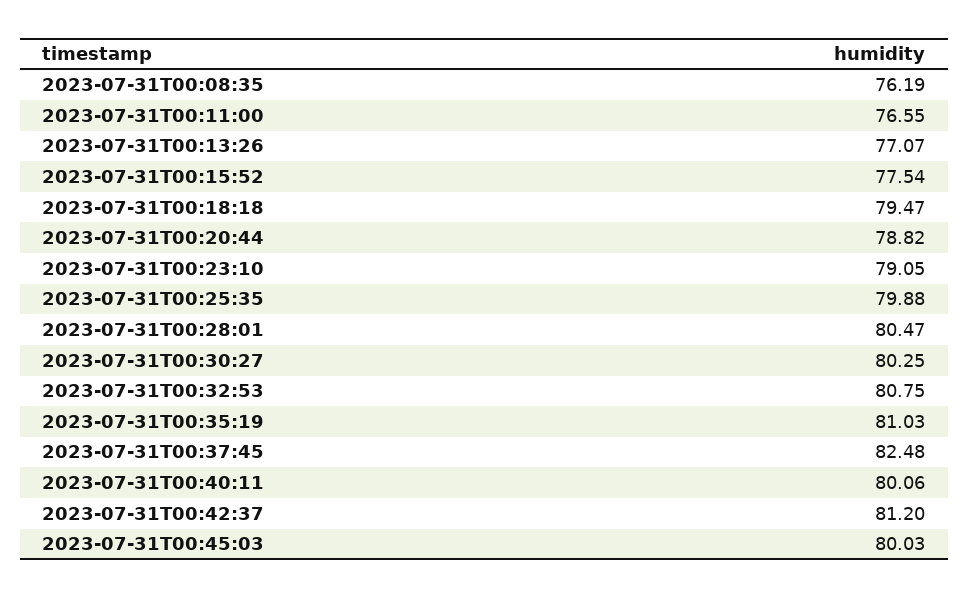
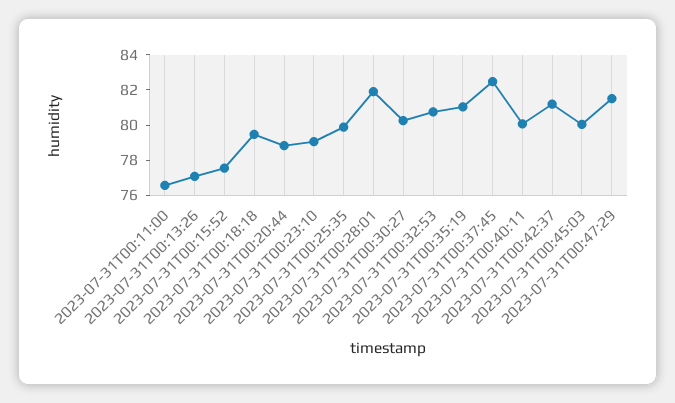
2023-07-31T00:08:35: 76.19 -> none
2023-07-31T00:28:01: 80.47 -> 82
2023-07-31T00:47:29: none -> 81.5

